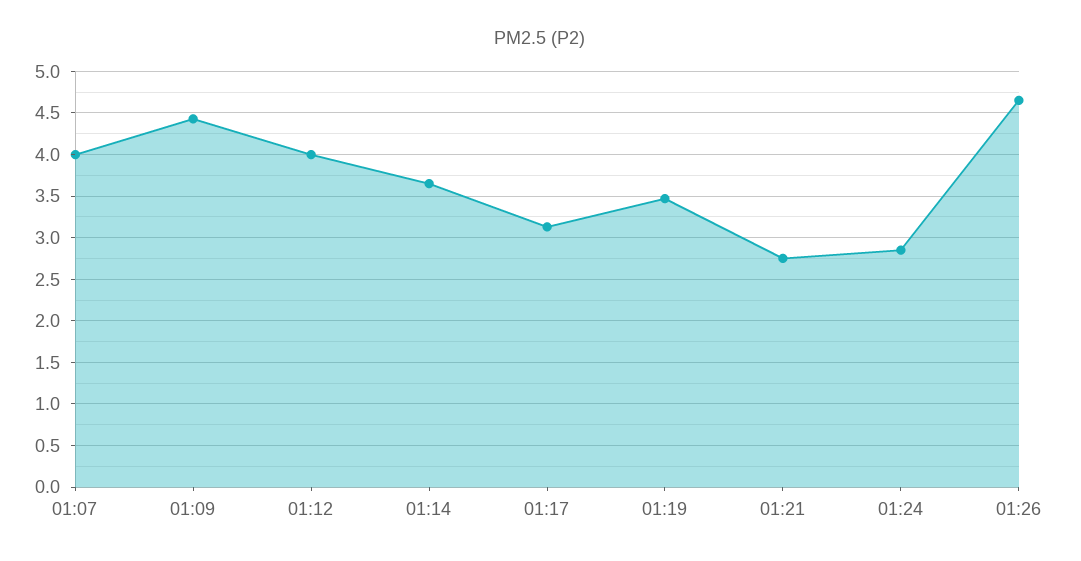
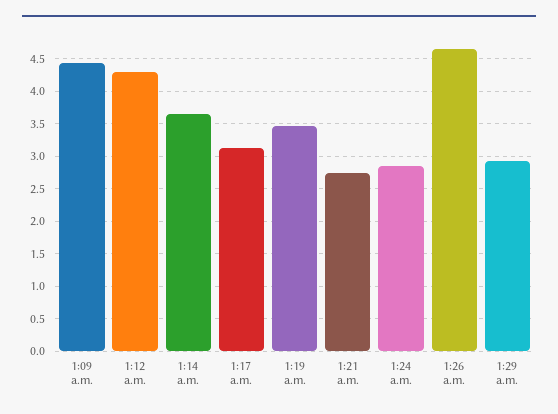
01:07: 4 -> none
01:12: 4 -> 4.3
1:29 a.m.: none -> 2.9

